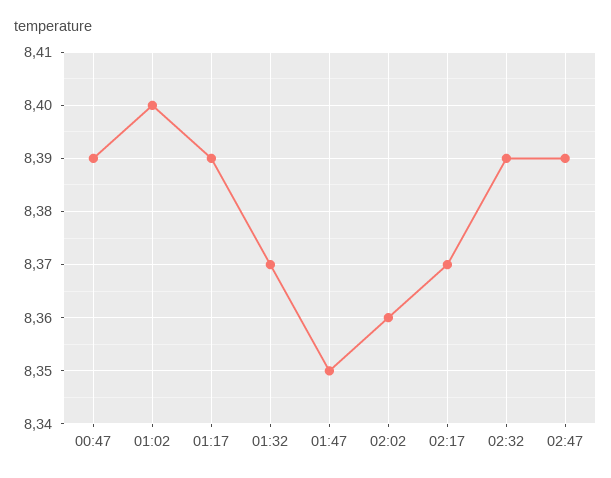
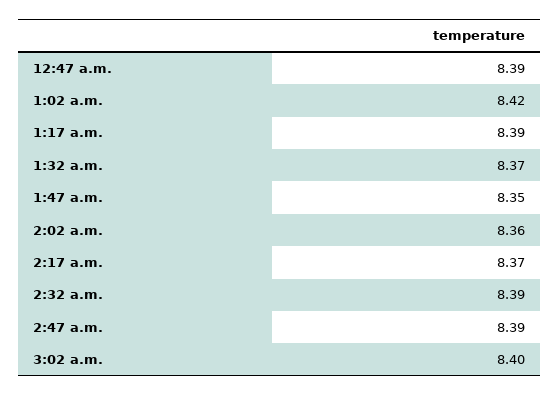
01:02: 8.4 -> 8.42
3:02 a.m.: none -> 8.4

